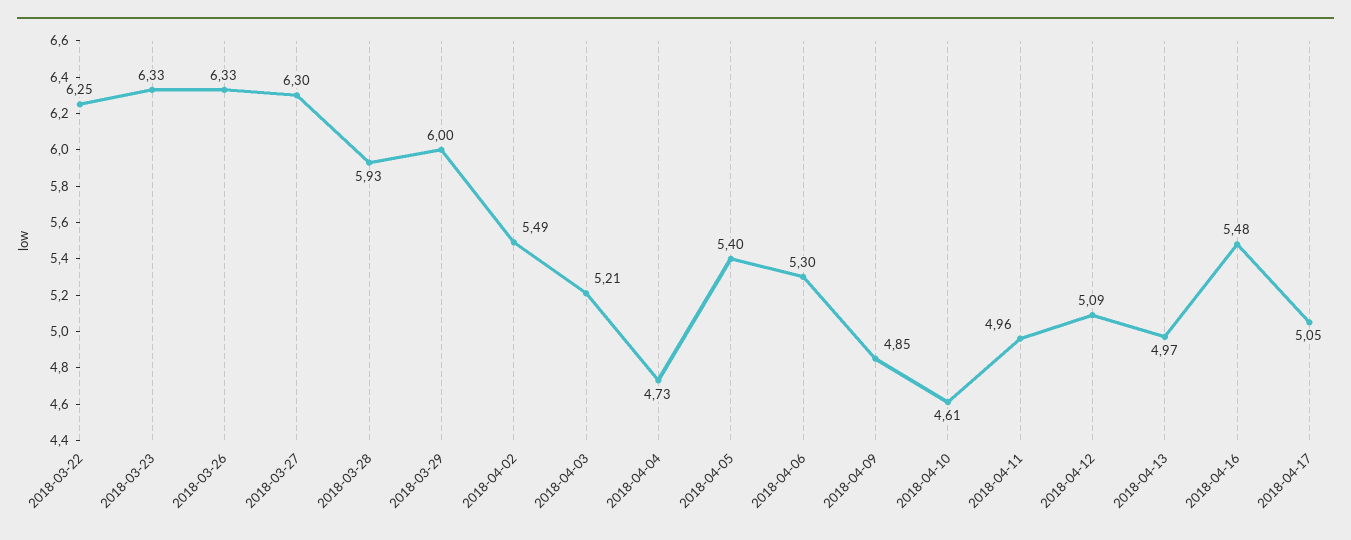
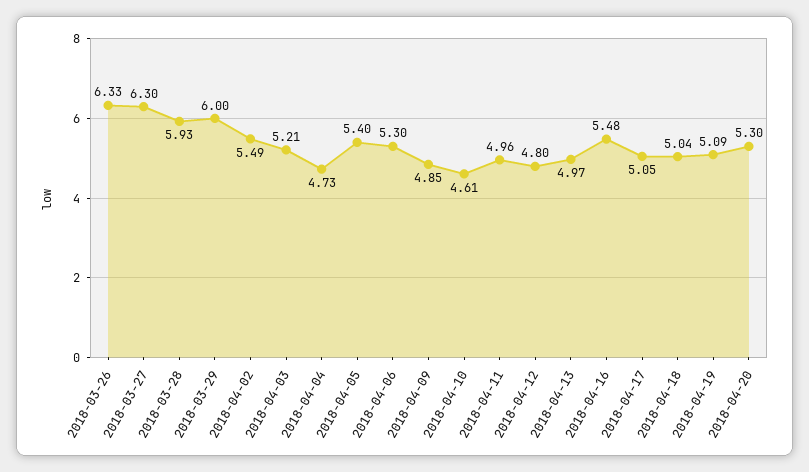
2018-03-22: 6.25 -> none
2018-03-23: 6.33 -> none
2018-04-12: 5.09 -> 4.8
2018-04-18: none -> 5.04
2018-04-19: none -> 5.09
2018-04-20: none -> 5.3

